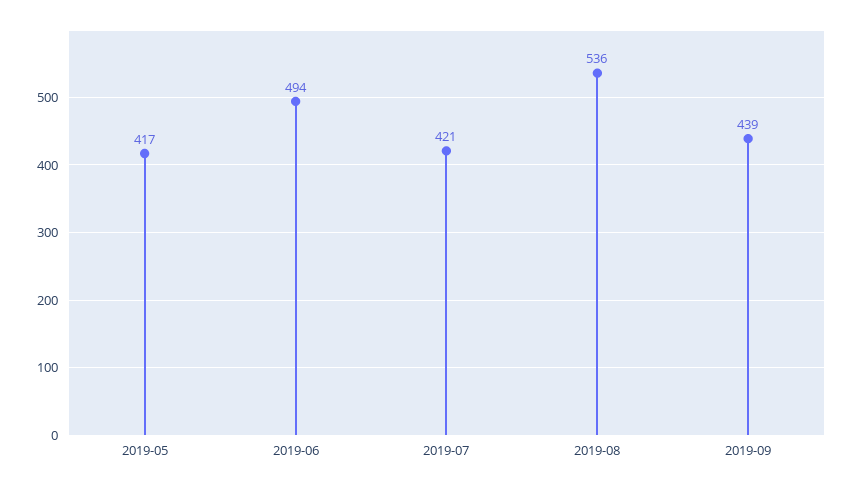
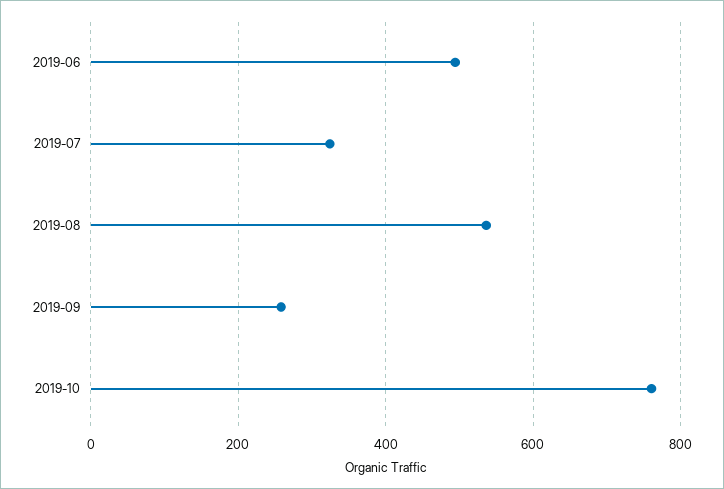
2019-05: 417 -> none
2019-07: 421 -> 320
2019-09: 439 -> 260
2019-10: none -> 760

